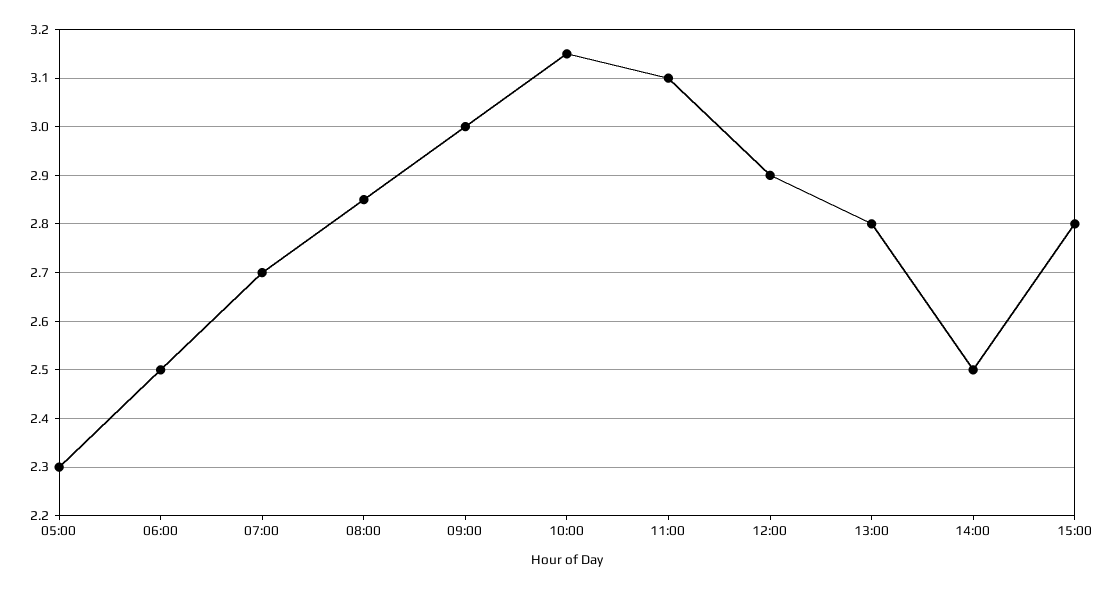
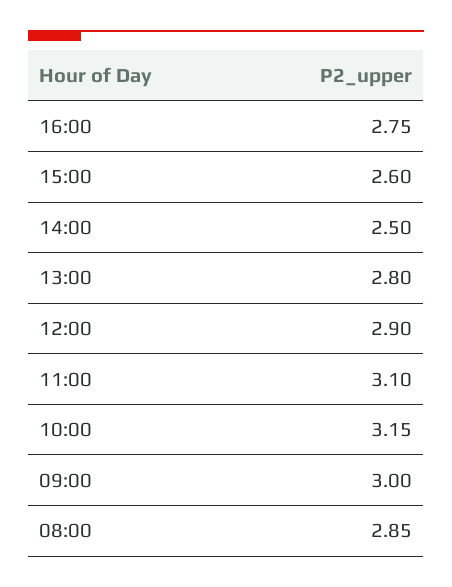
05:00: 2.3 -> none
06:00: 2.5 -> none
07:00: 2.7 -> none
15:00: 2.8 -> 2.6
16:00: none -> 2.75

